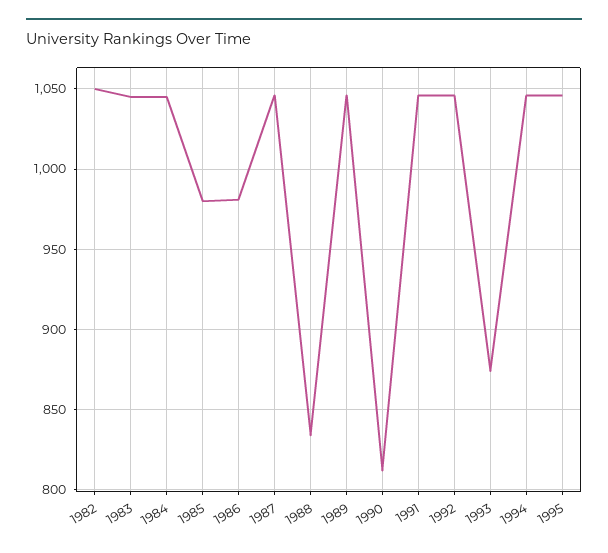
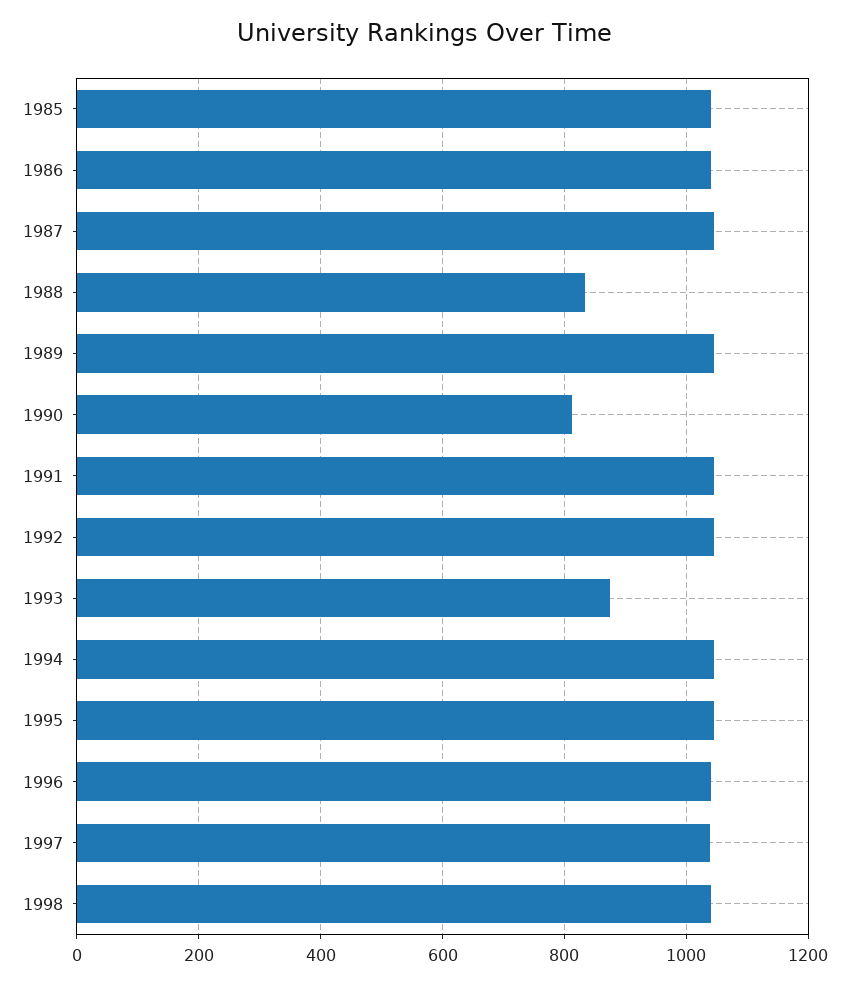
1982: 1050 -> none
1983: 1045 -> none
1984: 1045 -> none
1985: 980 -> 1040
1986: 980 -> 1040
1996: none -> 1040
1997: none -> 1040
1998: none -> 1040

